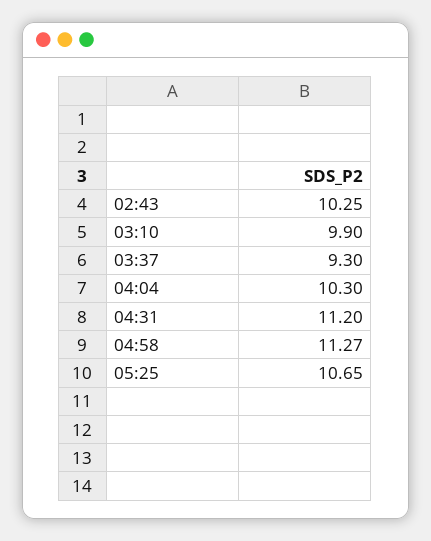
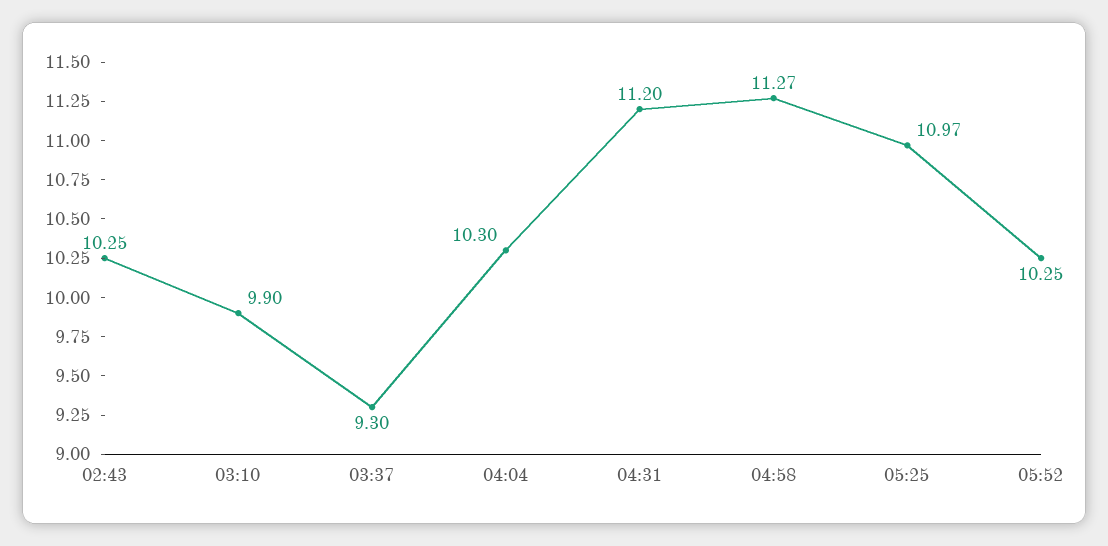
05:25: 10.65 -> 10.97
05:52: none -> 10.25

